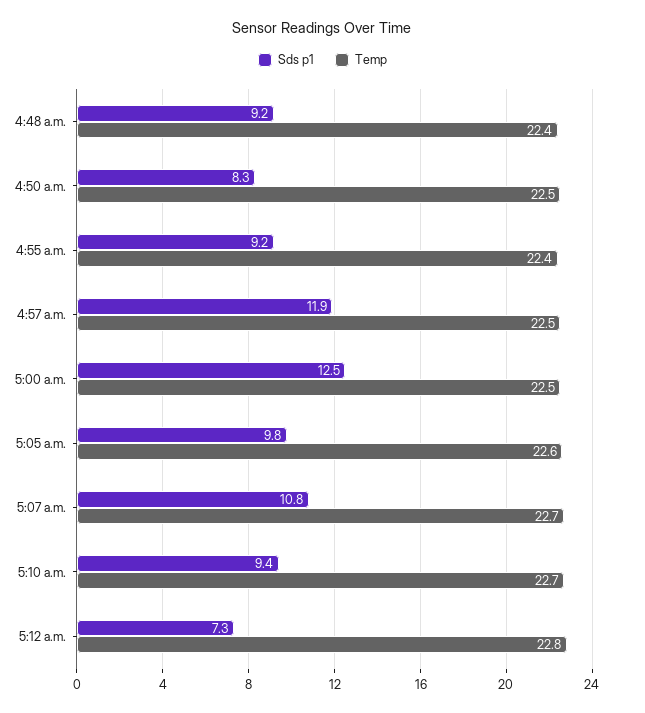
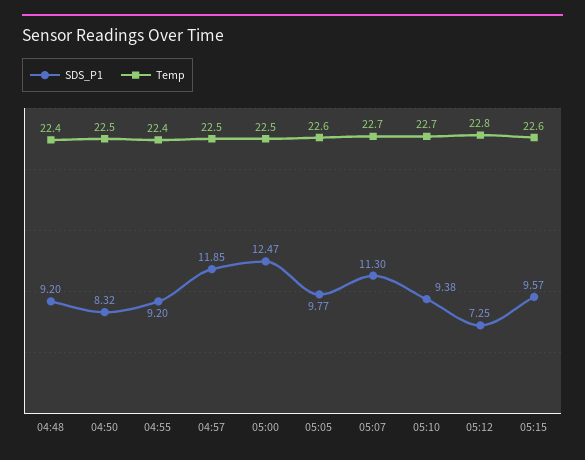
Sds p1, 5:07 a.m.: 10.8 -> 11.3
Sds p1, 05:15: none -> 9.57
Temp, 05:15: none -> 22.6

